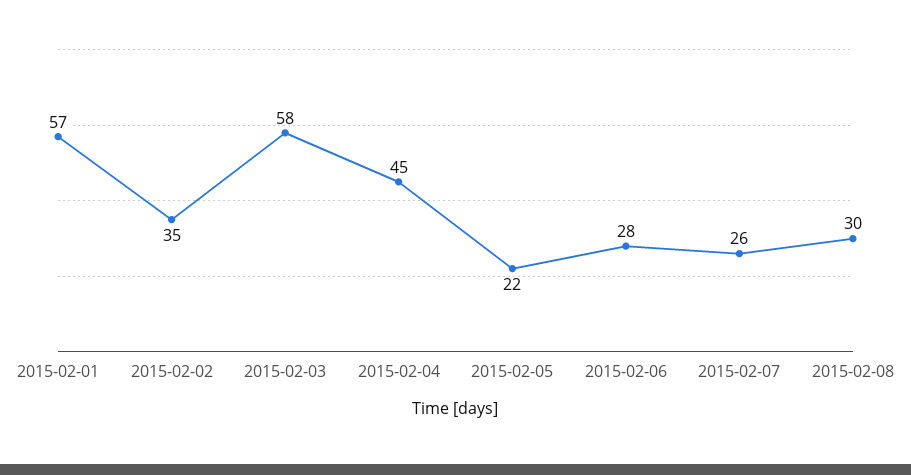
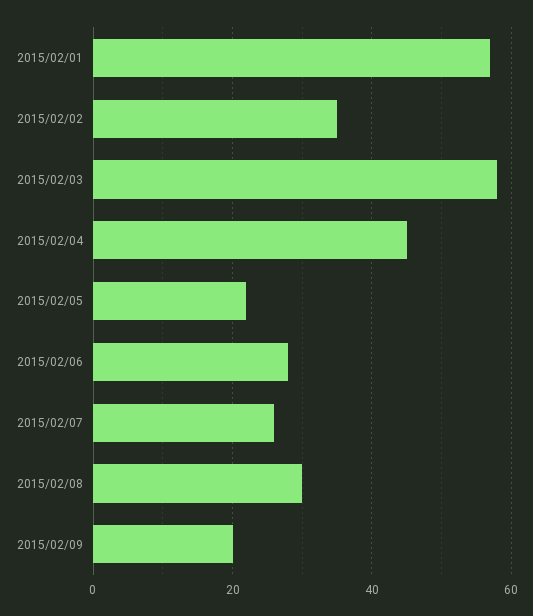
2015/02/09: none -> 20

